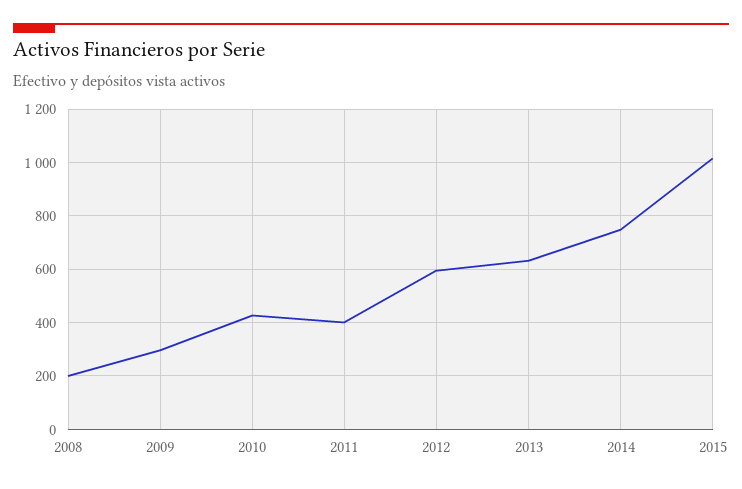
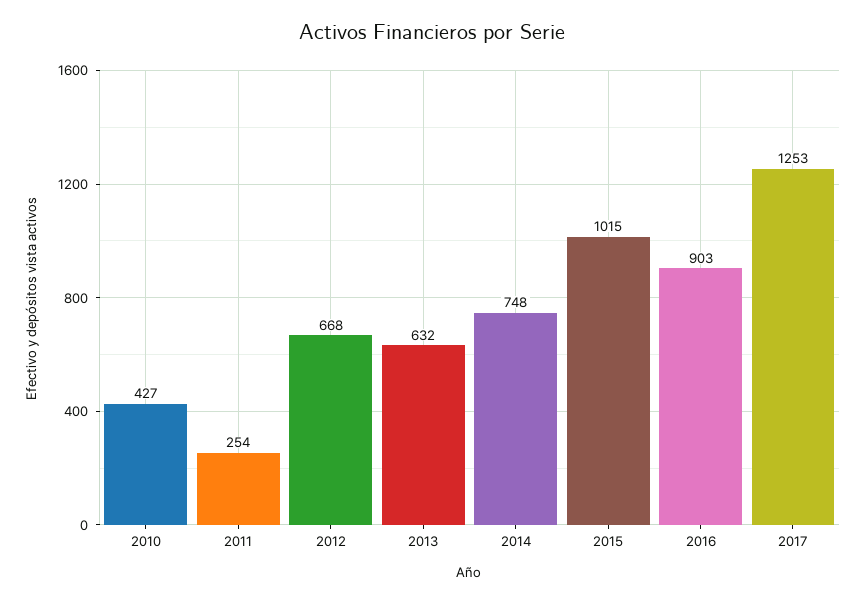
2008: 200 -> none
2009: 300 -> none
2011: 400 -> 254
2012: 600 -> 668
2016: none -> 903
2017: none -> 1253

